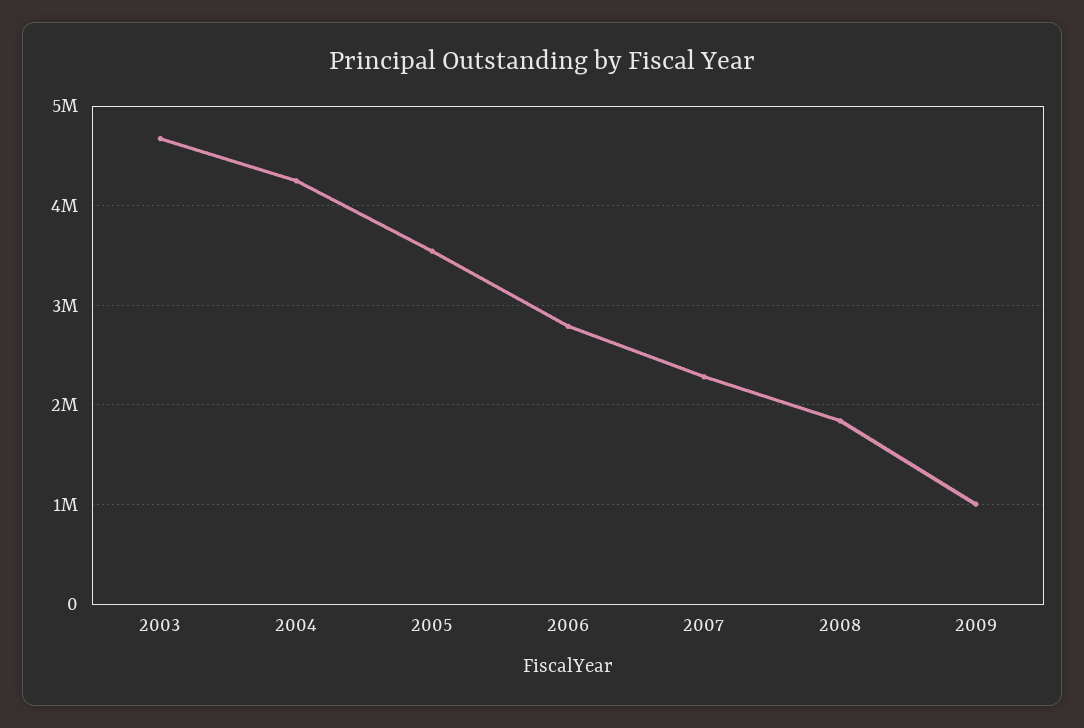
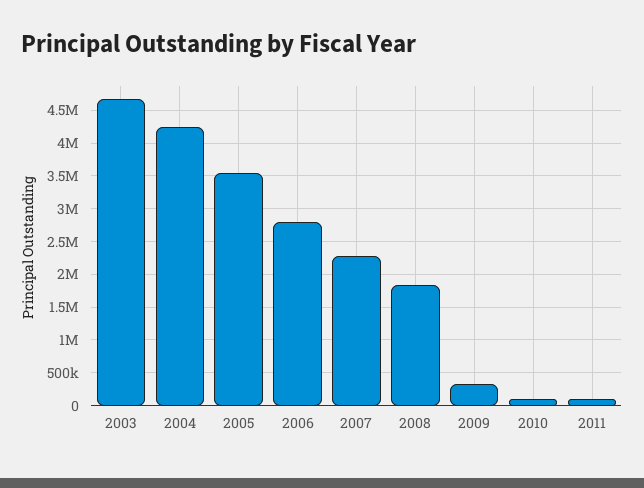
2009: 1000000 -> 300000
2010: none -> 100000
2011: none -> 100000

